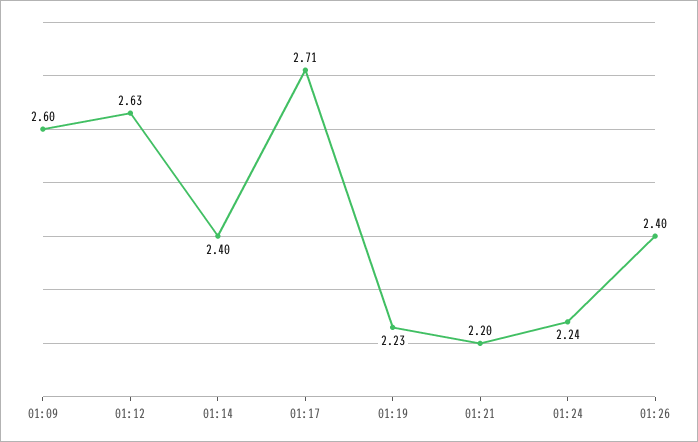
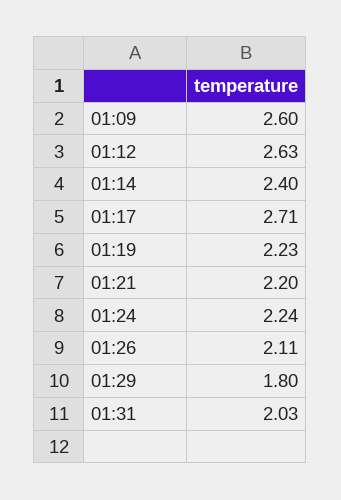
01:26: 2.4 -> 2.11
01:29: none -> 1.8
01:31: none -> 2.03

